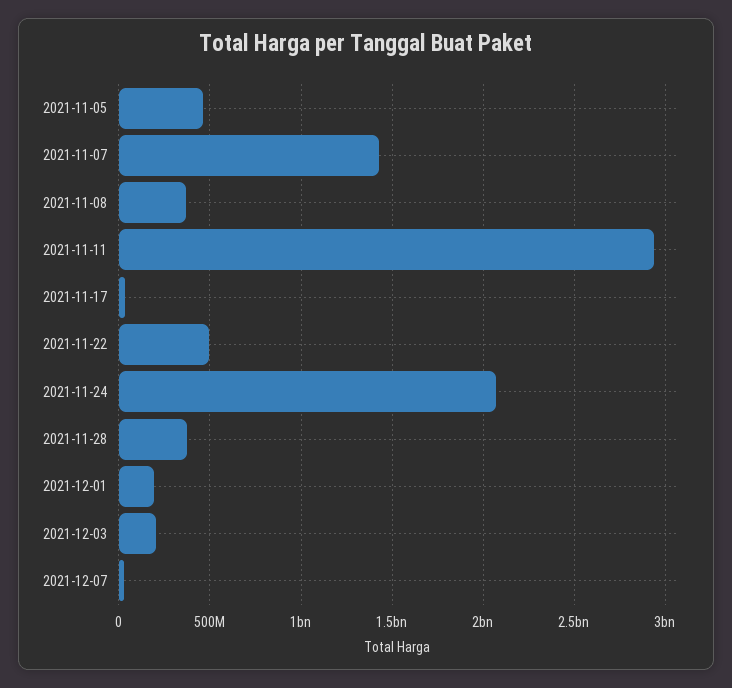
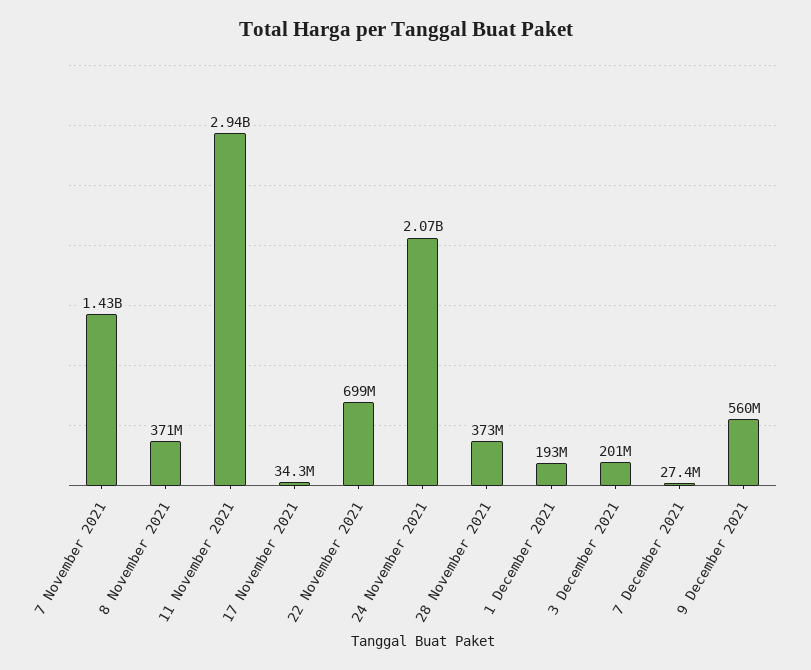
2021-11-05: 450000000 -> none
2021-11-22: 500000000 -> 699000000
9 December 2021: none -> 560000000

